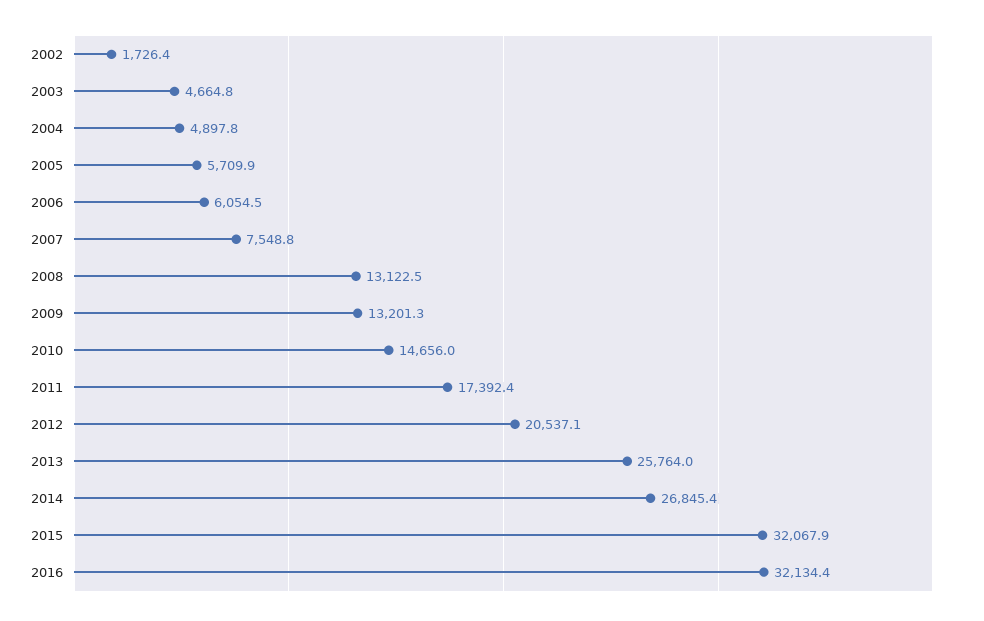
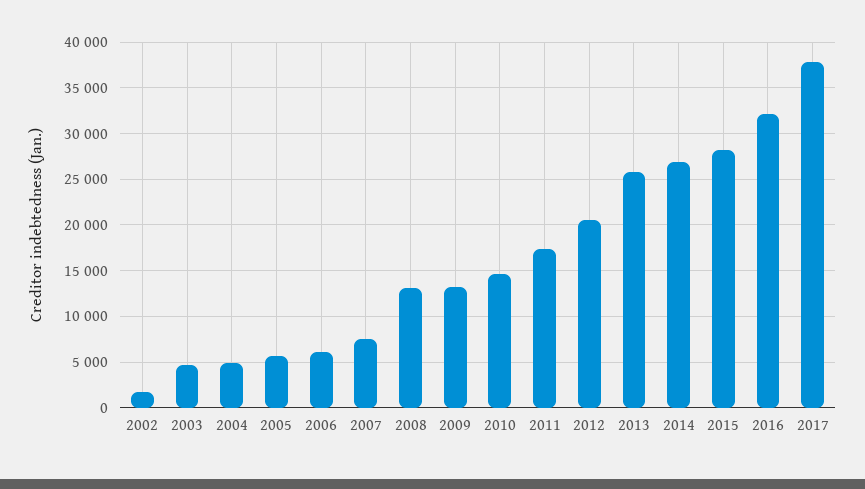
2015: 32067.9 -> 28000
2017: none -> 38000

